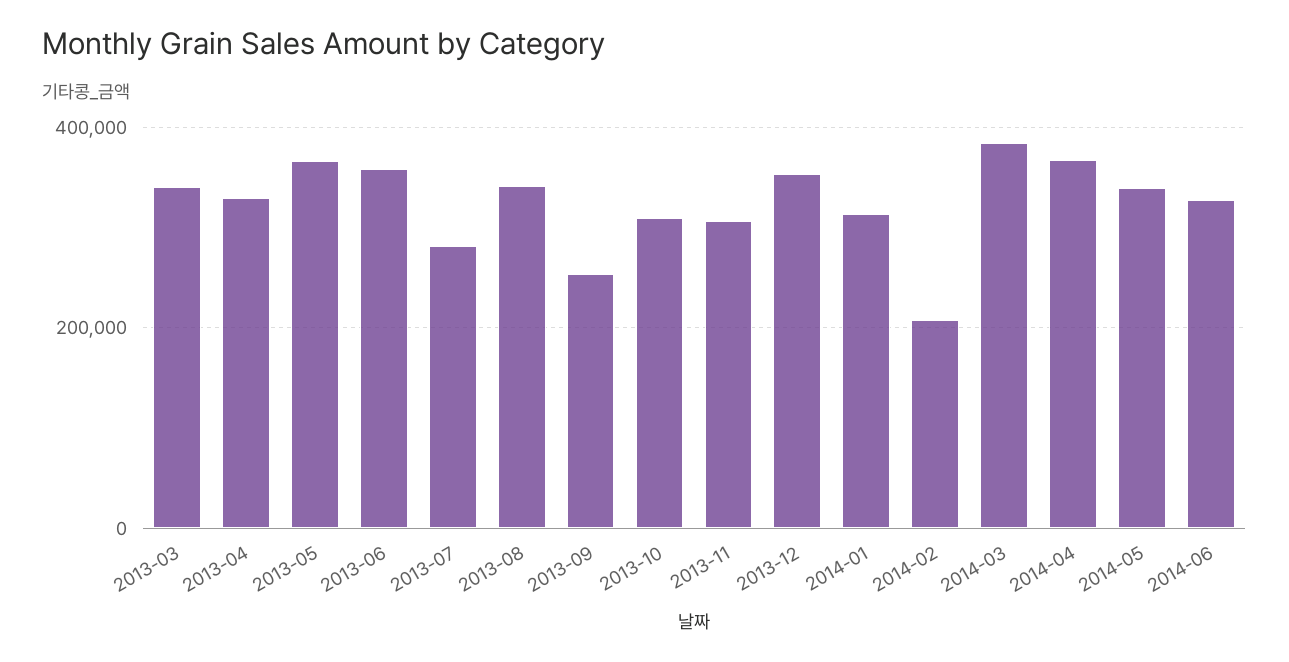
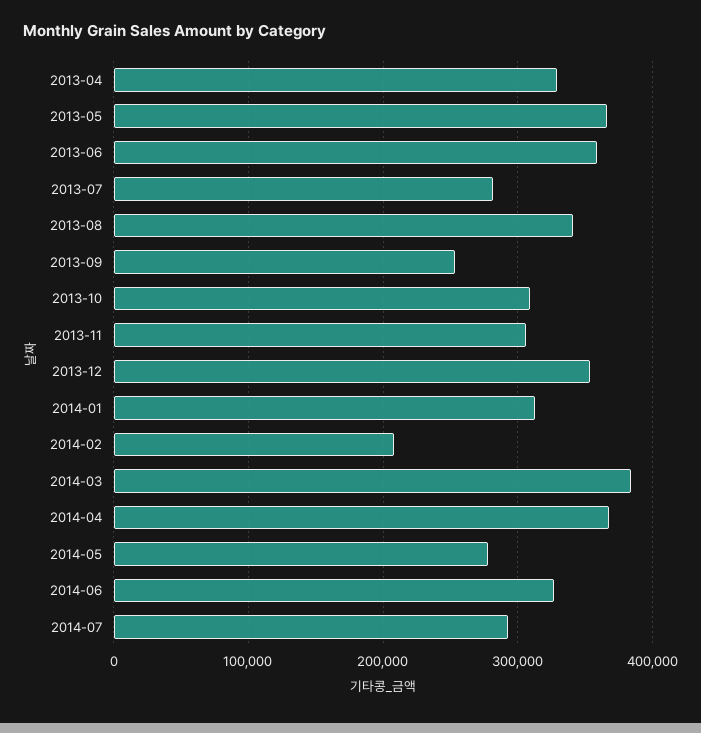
2013-03: 340000 -> none
2014-05: 340000 -> 280000
2014-07: none -> 290000

